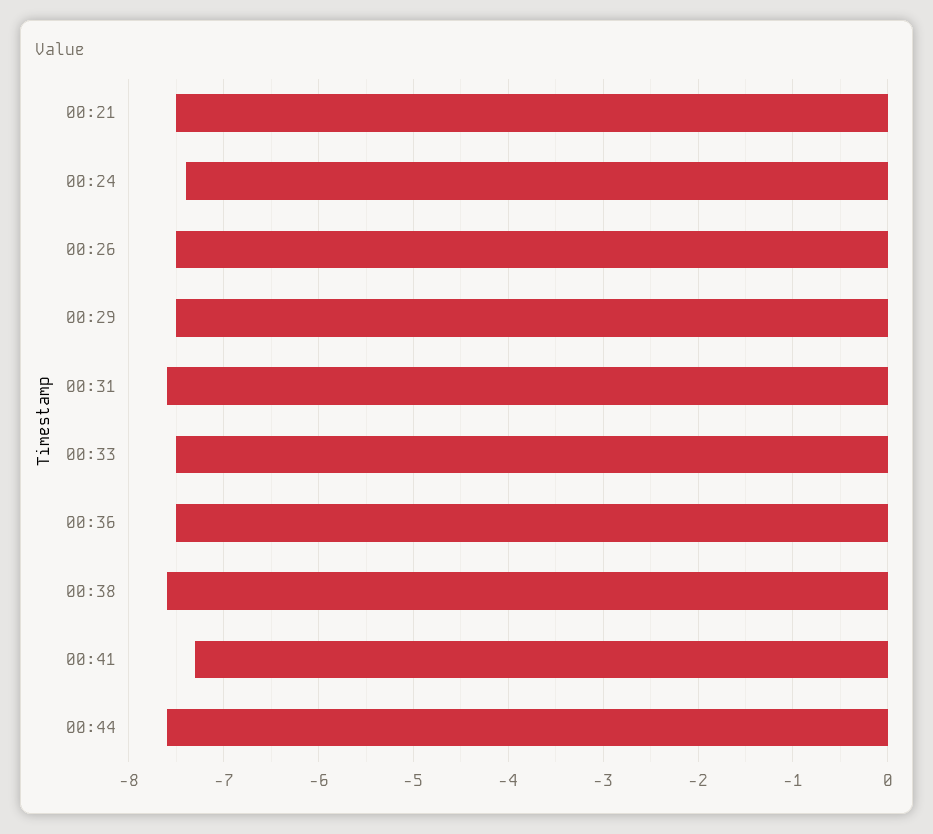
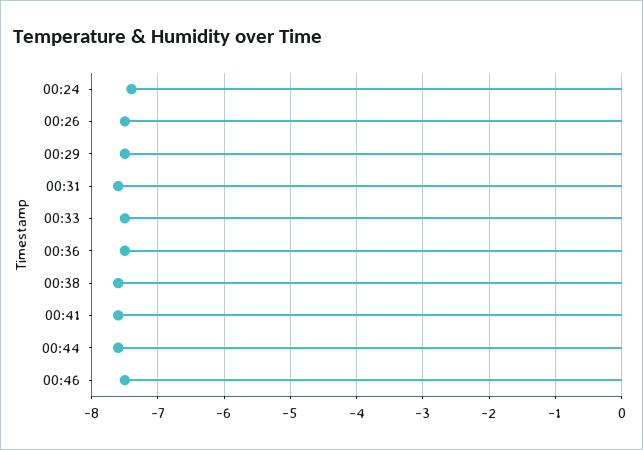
00:21: -7.5 -> none
00:41: -7.3 -> -7.6
00:46: none -> -7.5

